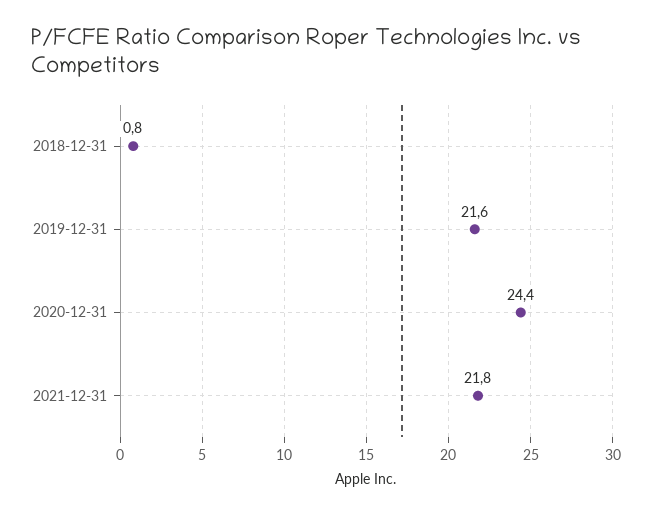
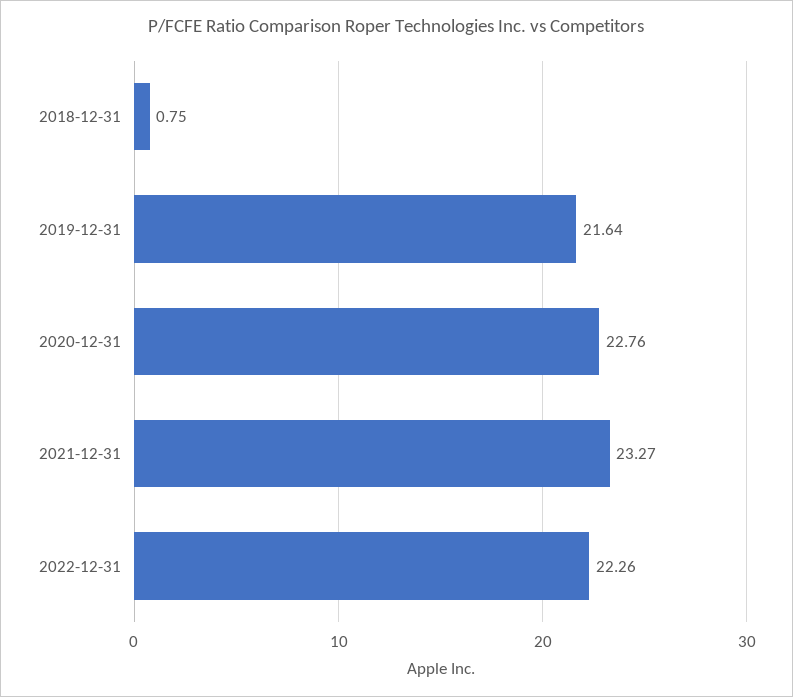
2020-12-31: 24.4 -> 22.76
2021-12-31: 21.8 -> 23.27
2022-12-31: none -> 22.26

